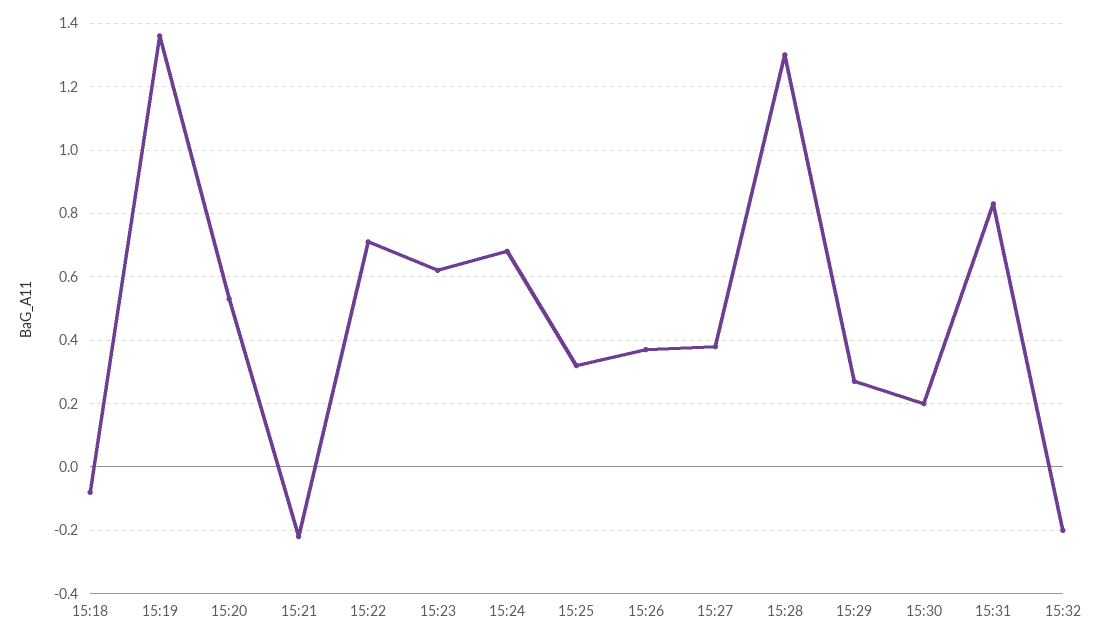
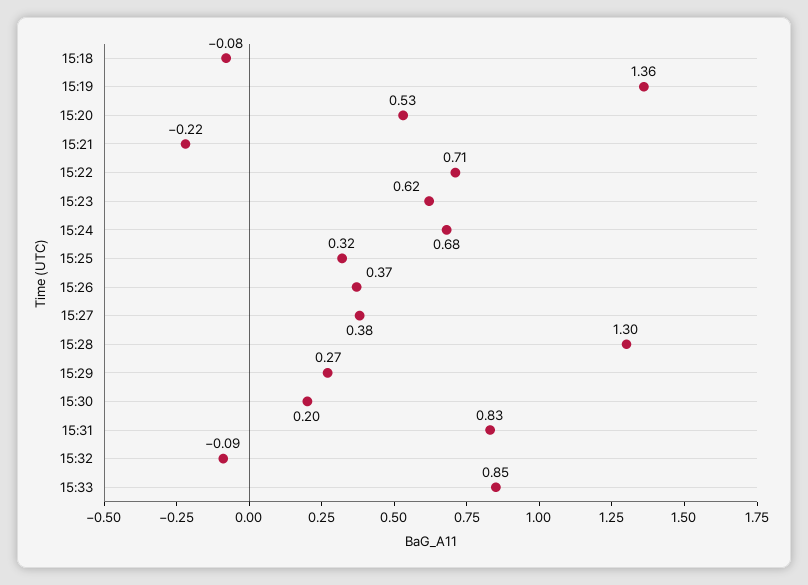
15:32: -0.2 -> -0.09
15:33: none -> 0.85

